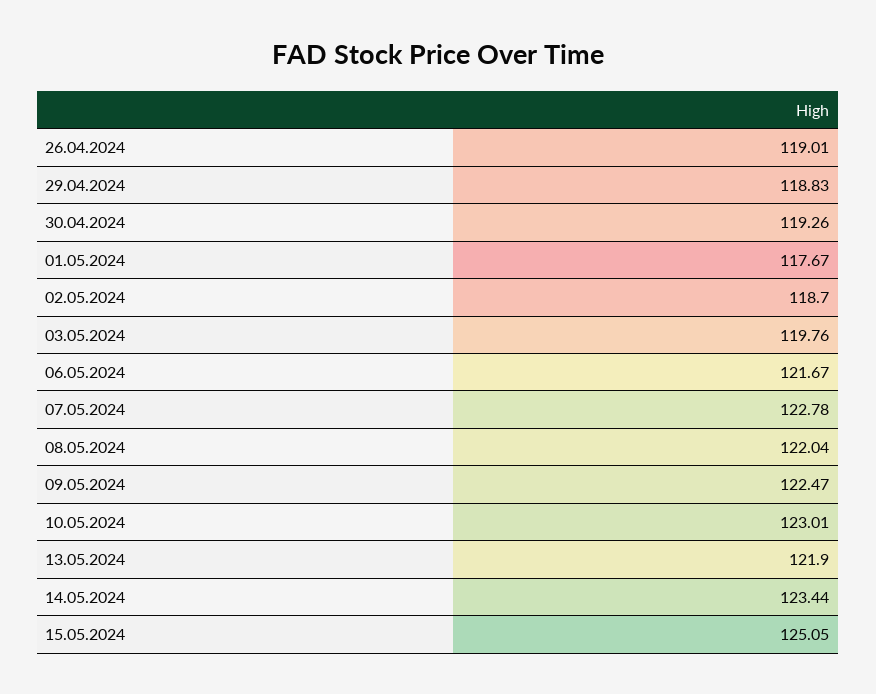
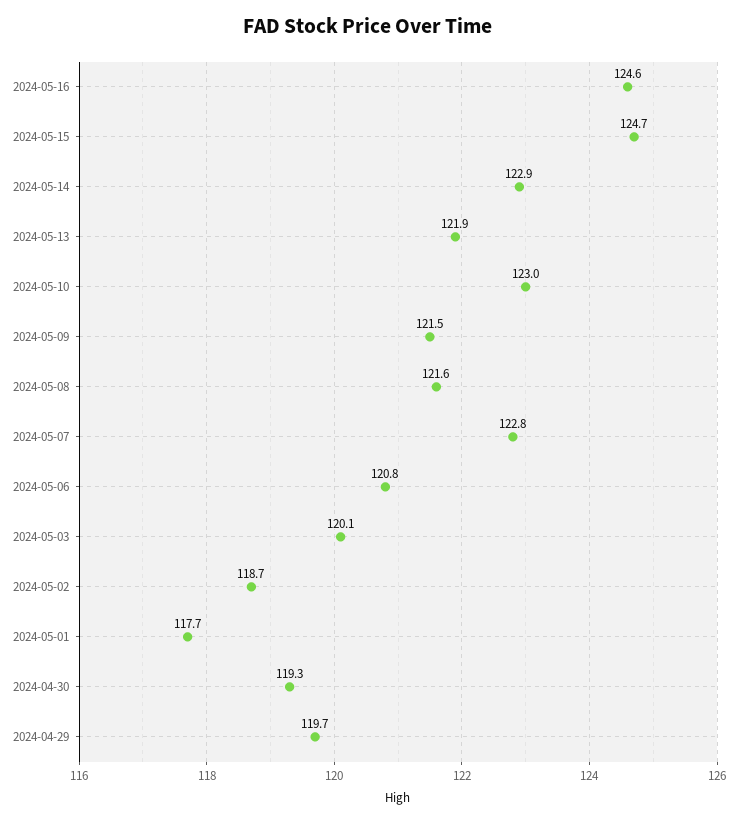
26.04.2024: 119.01 -> none
29.04.2024: 118.83 -> 119.7
03.05.2024: 119.76 -> 120.1
06.05.2024: 121.67 -> 120.8
08.05.2024: 122.04 -> 121.6
09.05.2024: 122.47 -> 121.5
14.05.2024: 123.44 -> 122.9
15.05.2024: 125.05 -> 124.7
2024-05-16: none -> 124.6

